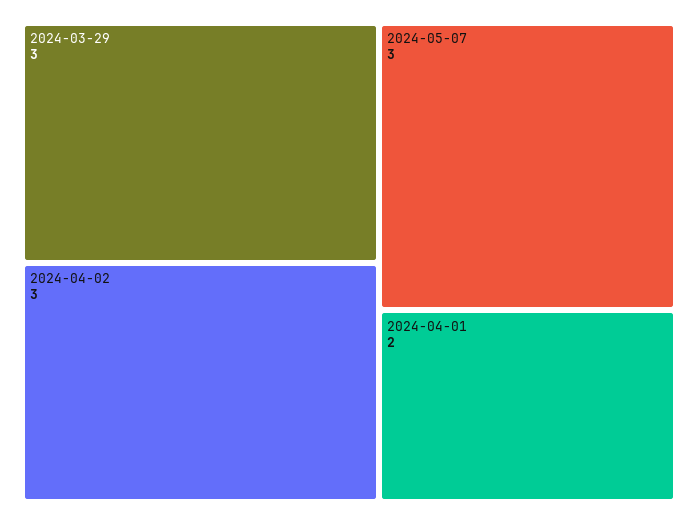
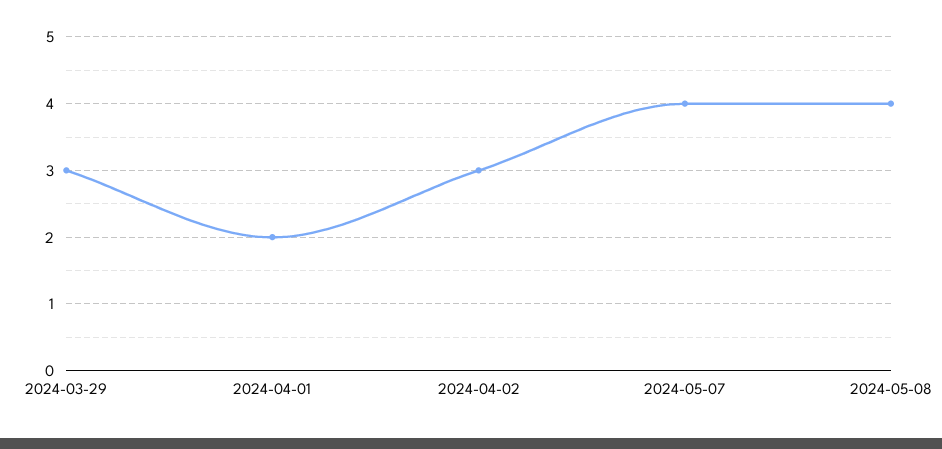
2024-05-07: 3 -> 4
2024-05-08: none -> 4

